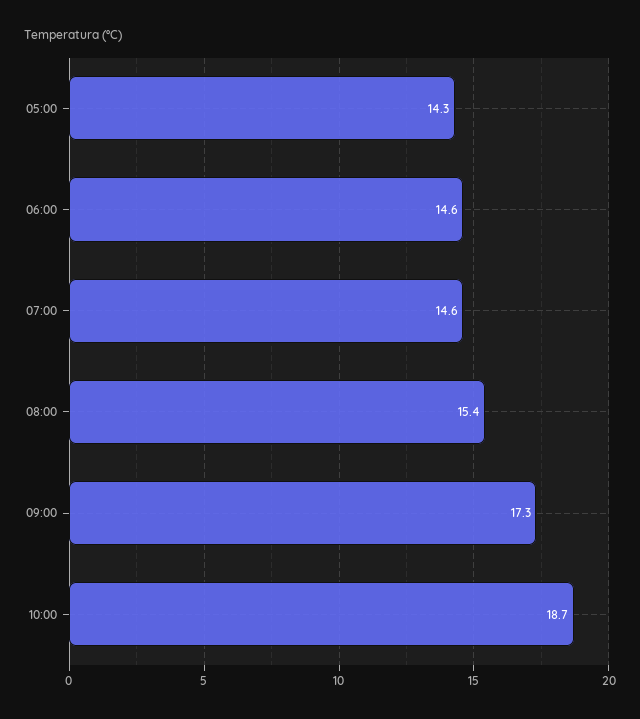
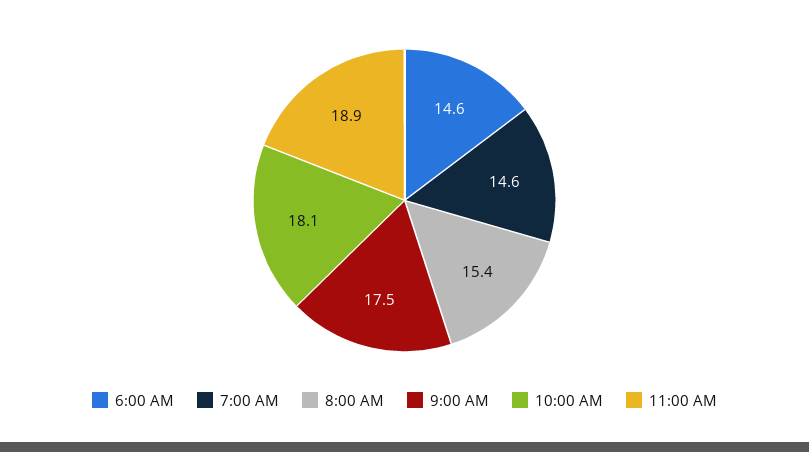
05:00: 14.3 -> none
09:00: 17.3 -> 17.5
10:00: 18.7 -> 18.1
11:00 AM: none -> 18.9

